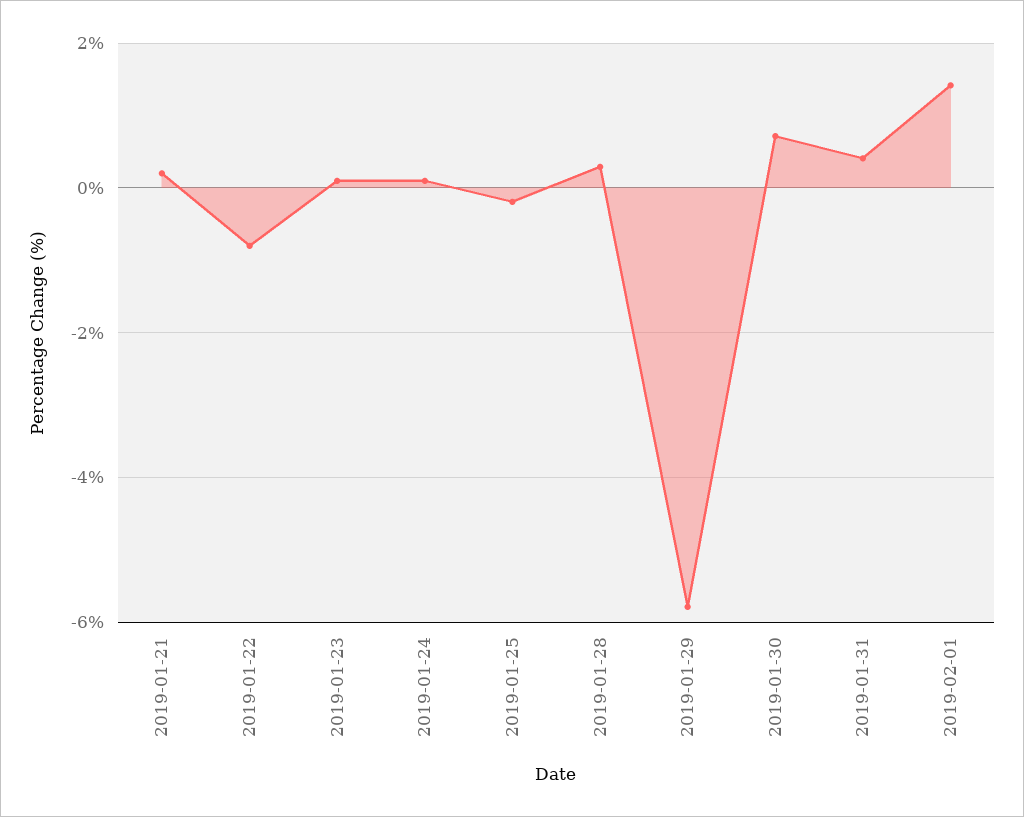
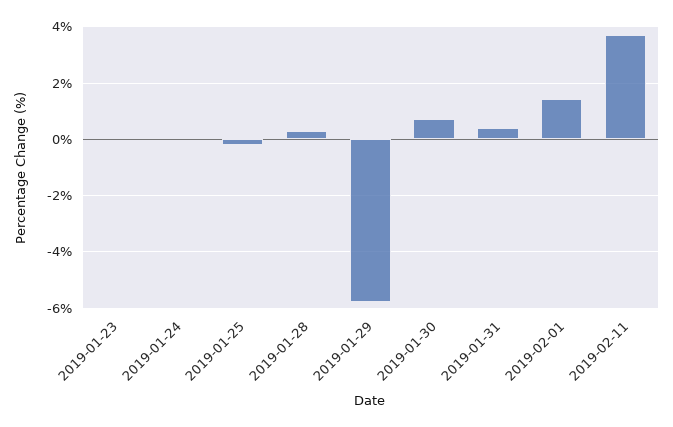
2019-01-21: 0.2 -> none
2019-01-22: -0.8 -> none
2019-02-11: none -> 3.75

